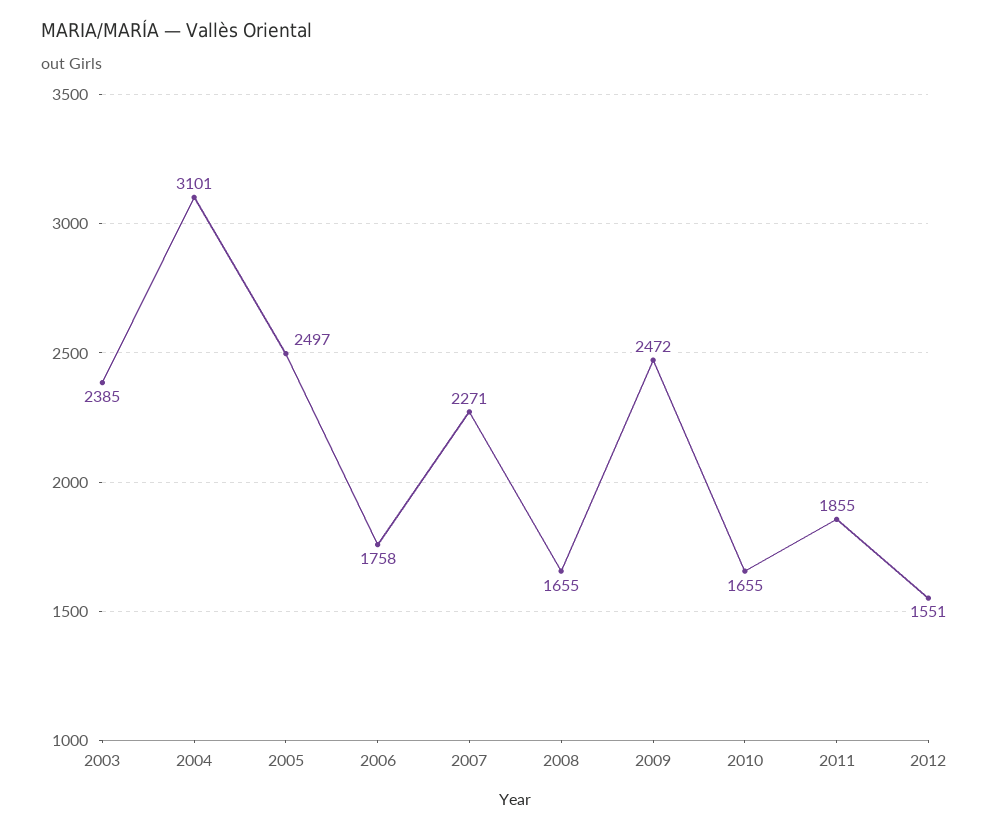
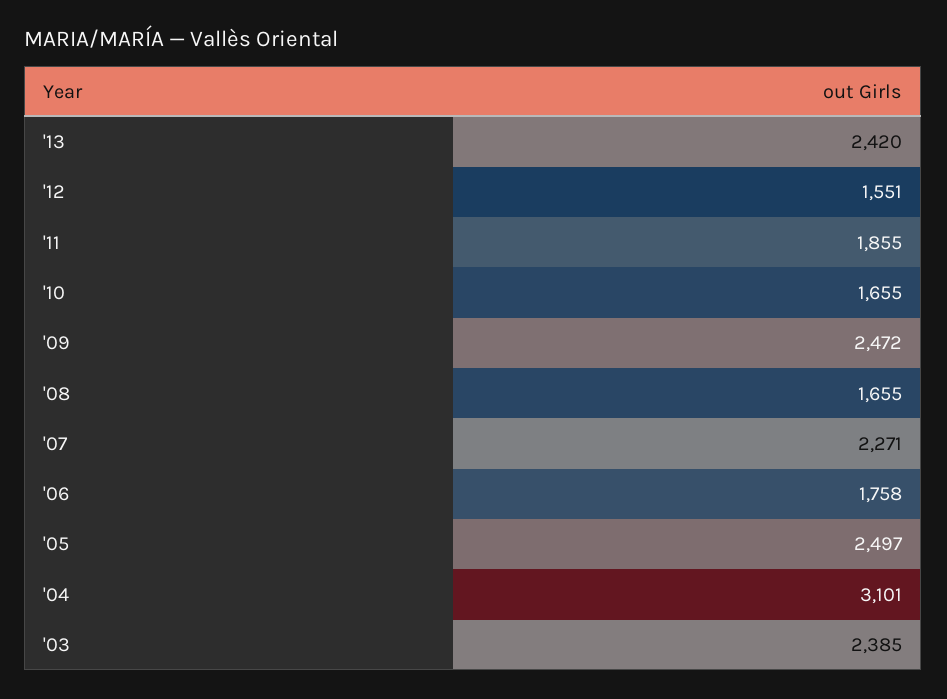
'13: none -> 2420

